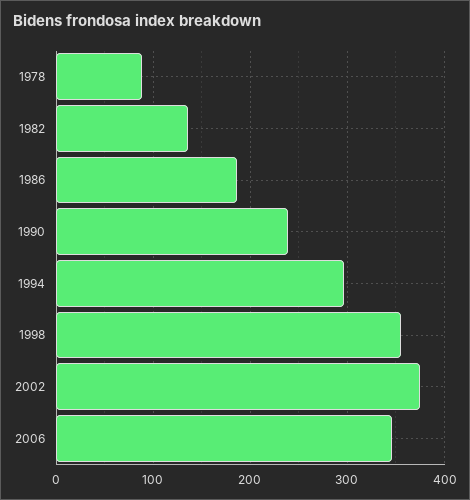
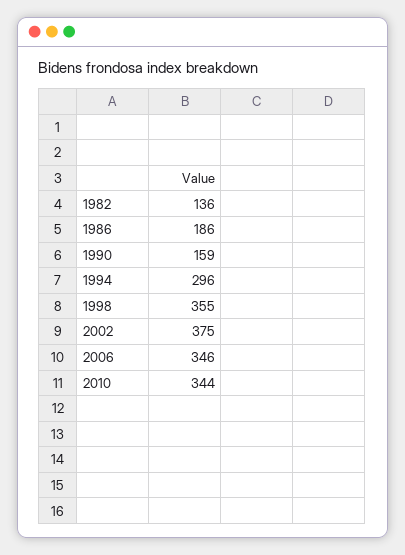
1978: 90 -> none
1990: 240 -> 159
2010: none -> 344

